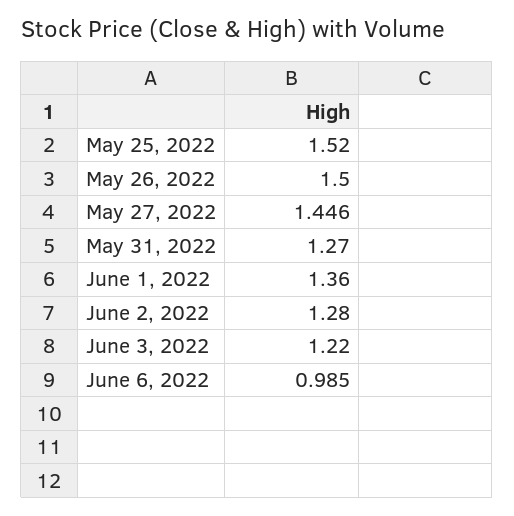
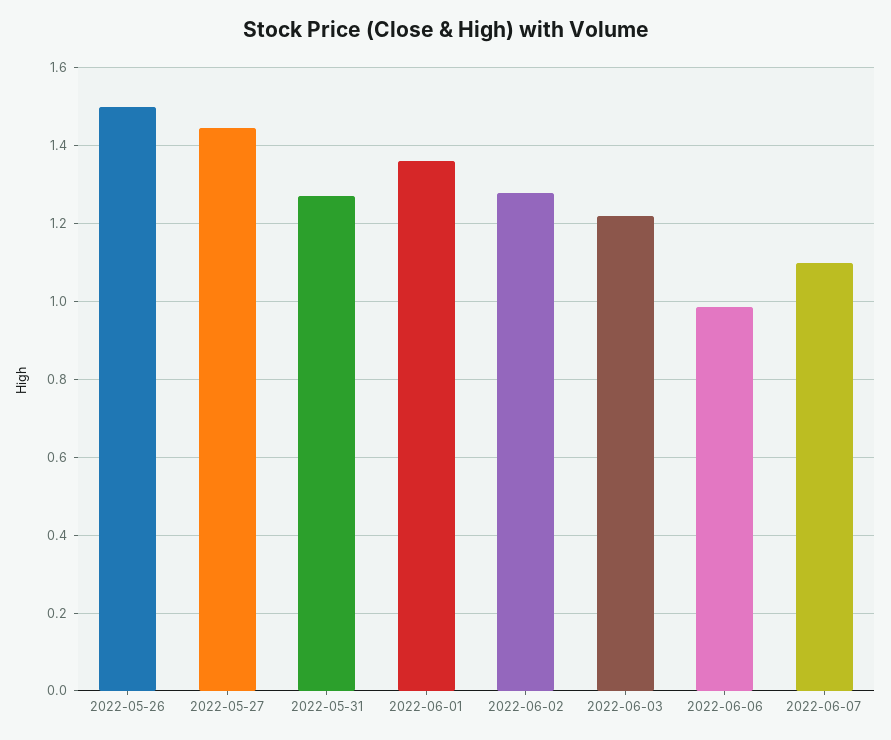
May 25, 2022: 1.52 -> none
2022-06-07: none -> 1.1

